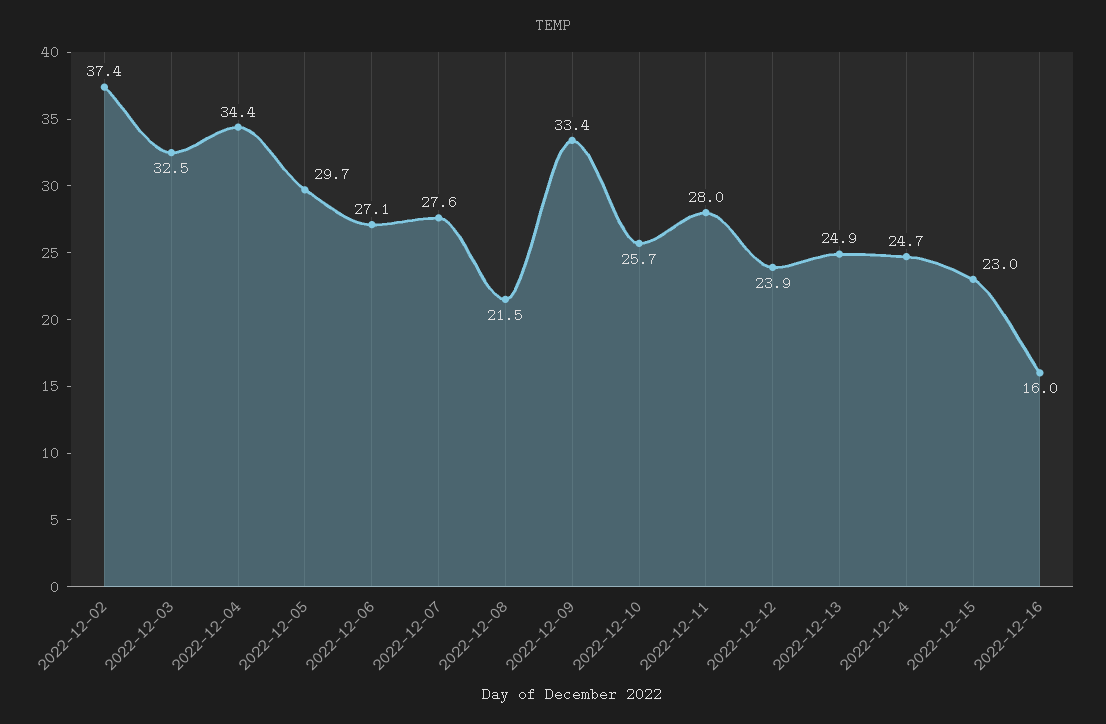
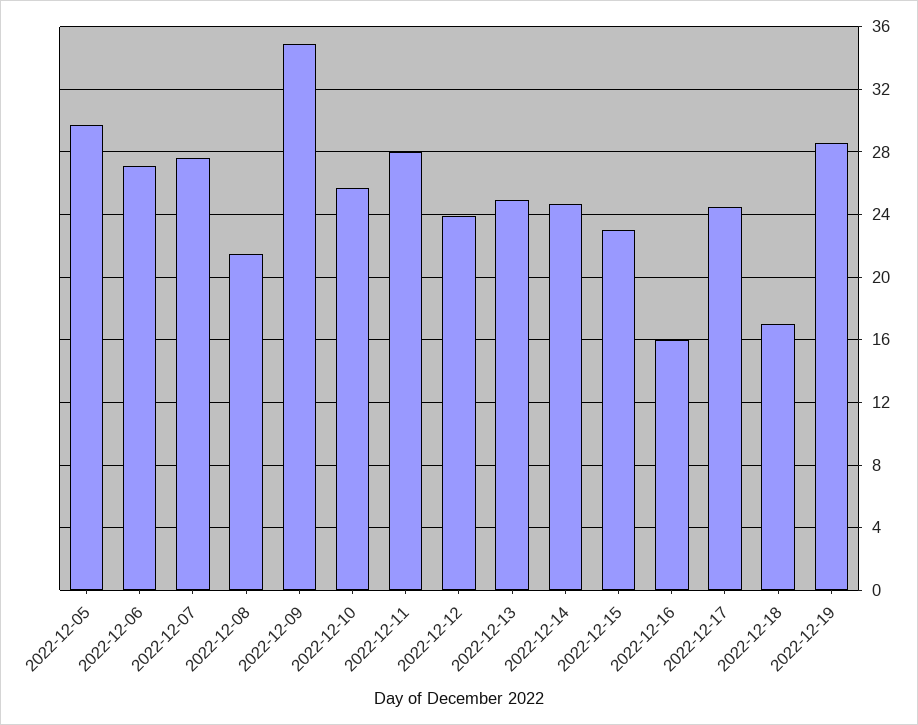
2022-12-02: 37.4 -> none
2022-12-03: 32.5 -> none
2022-12-04: 34.4 -> none
2022-12-09: 33.4 -> 35
2022-12-17: none -> 24.5
2022-12-18: none -> 17
2022-12-19: none -> 28.5

